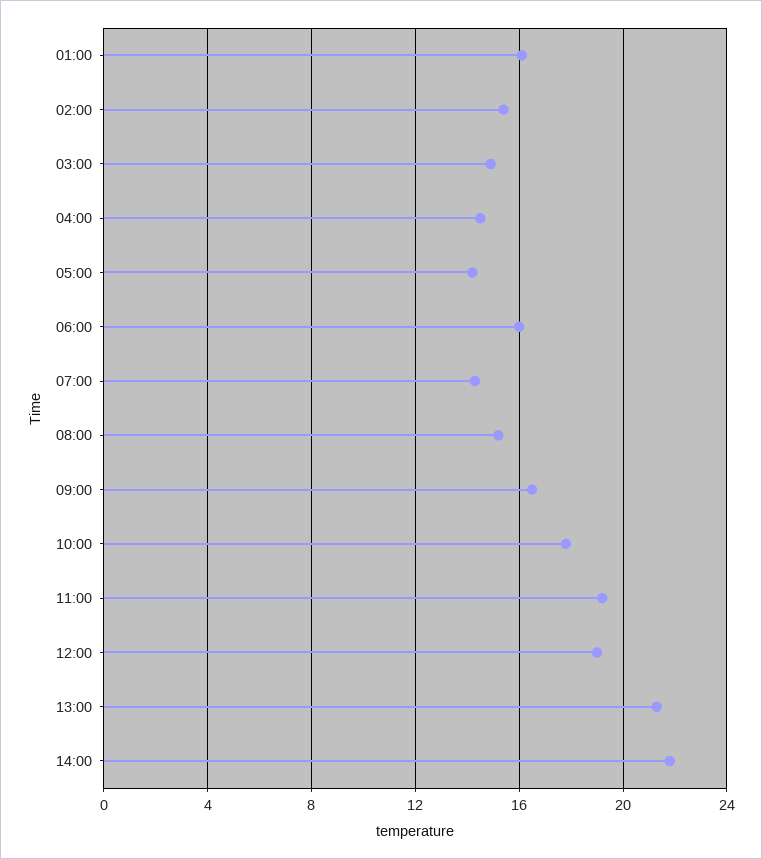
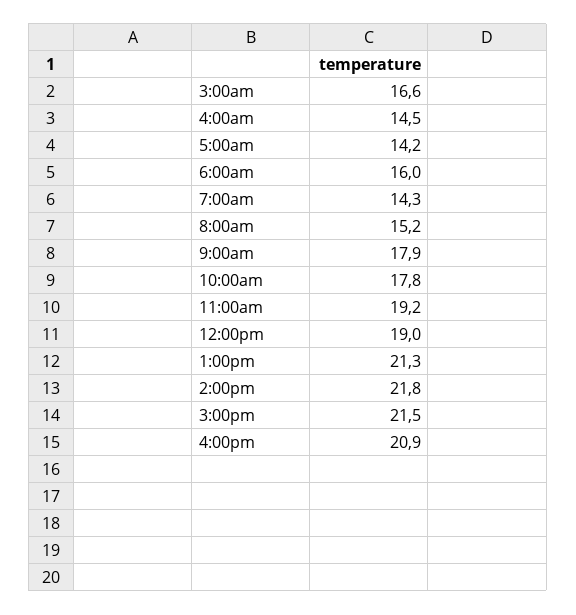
01:00: 16 -> none
02:00: 15.5 -> none
03:00: 15 -> 16.6
09:00: 16.5 -> 17.9
3:00pm: none -> 21.5
4:00pm: none -> 20.9

